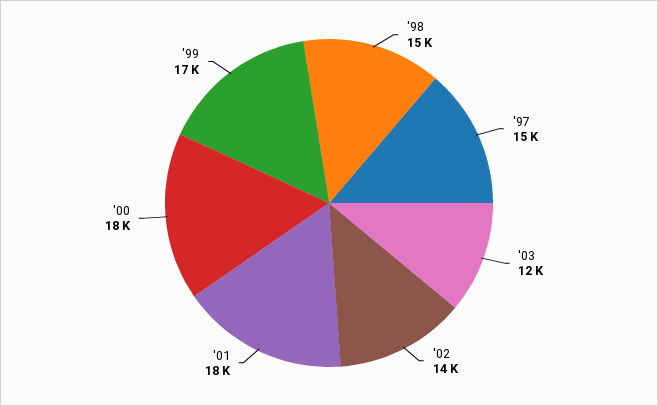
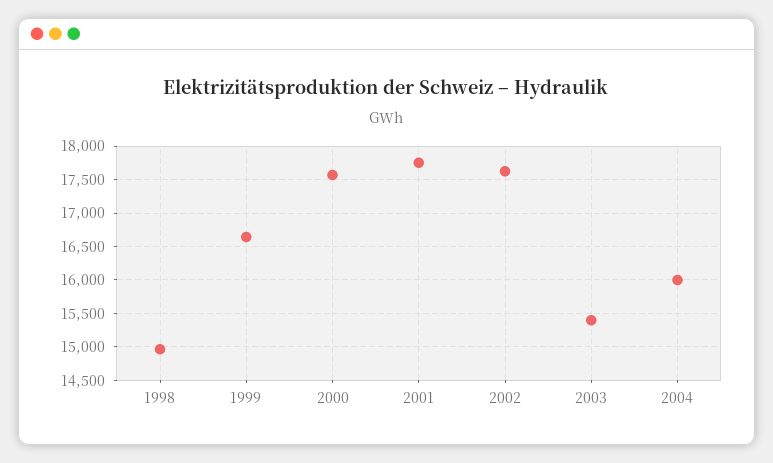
'97: 15000 -> none
'03: 12000 -> 15400
'02: 14000 -> 17600
2004: none -> 16000

